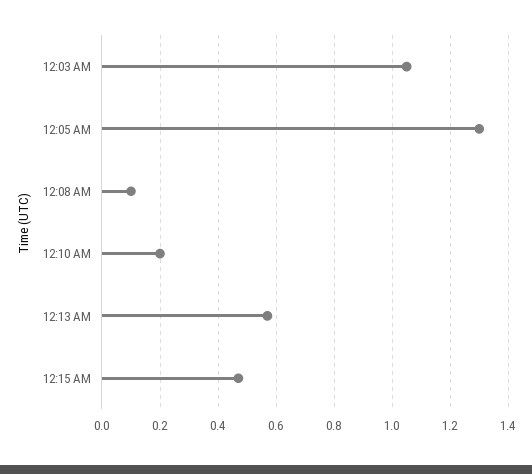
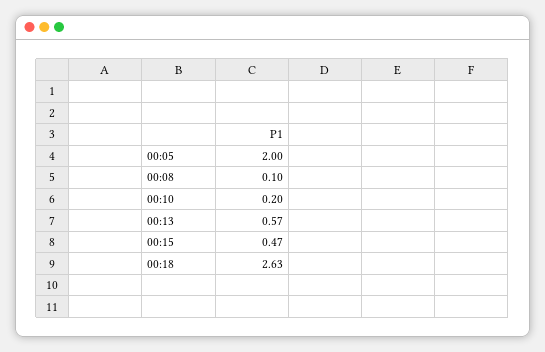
12:03 AM: 1.05 -> none
12:05 AM: 1.3 -> 2
00:18: none -> 2.63

